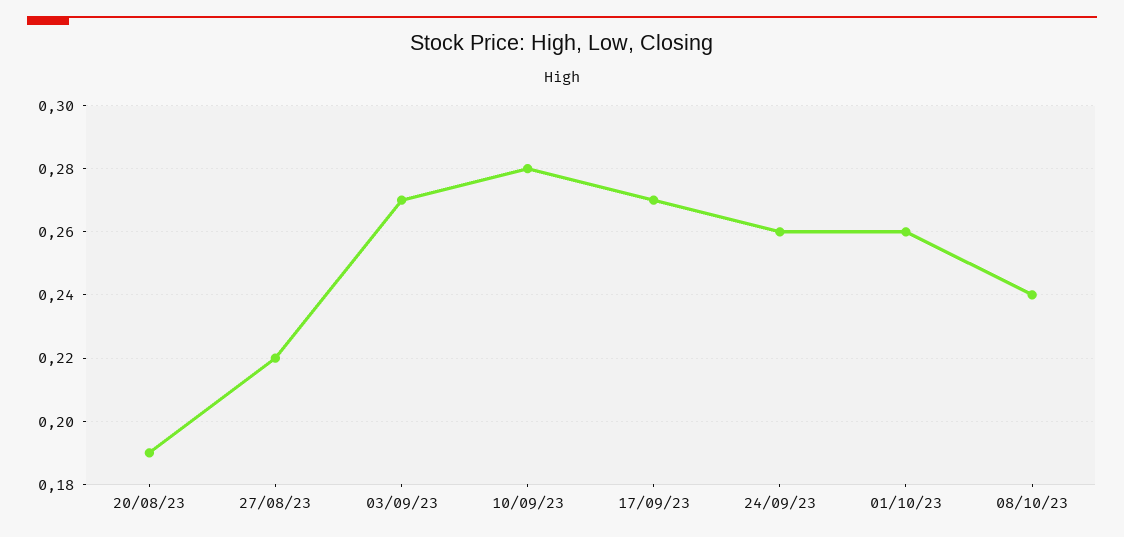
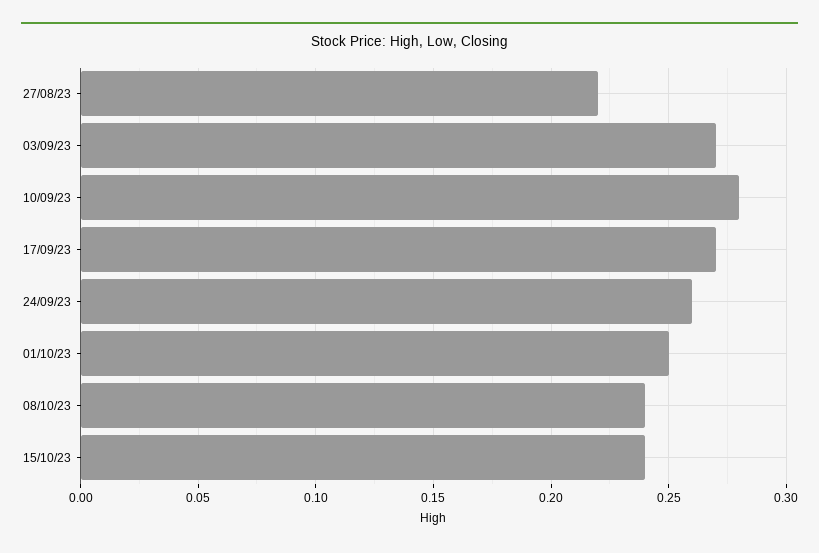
20/08/23: 0.19 -> none
01/10/23: 0.26 -> 0.25
15/10/23: none -> 0.24

